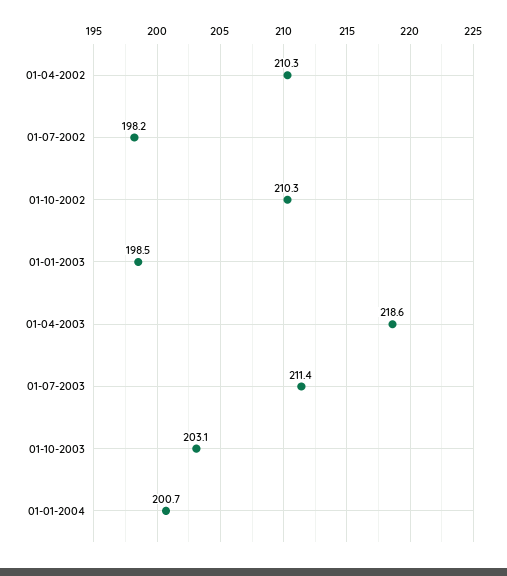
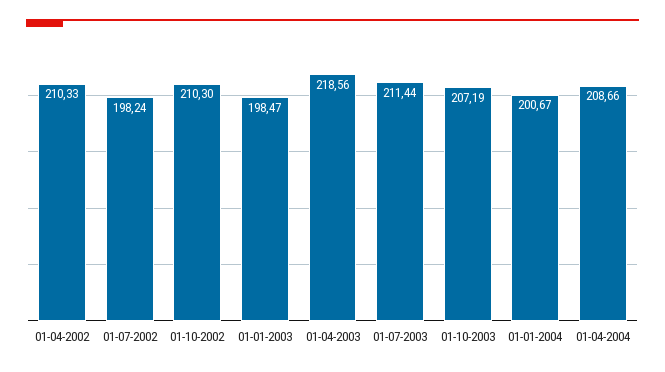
01-10-2003: 203.1 -> 207.19
01-04-2004: none -> 208.66

